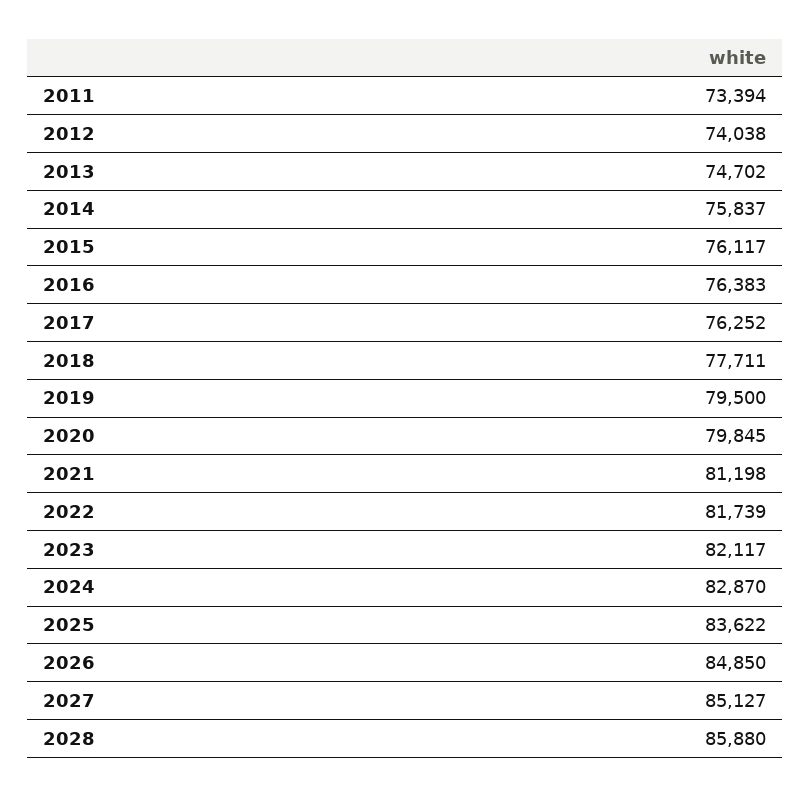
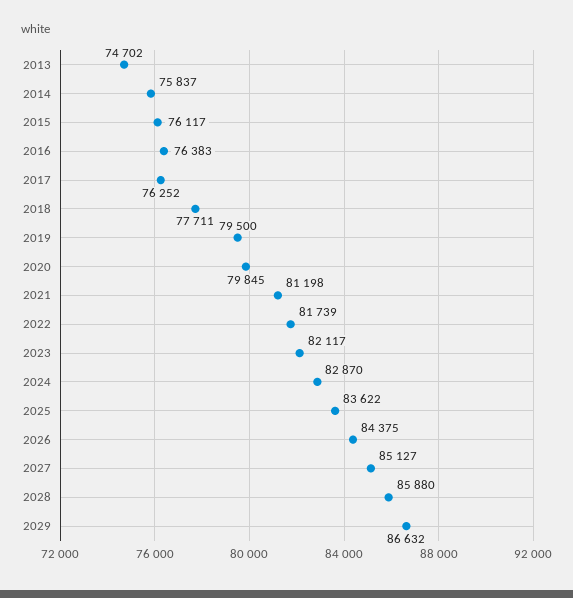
2011: 73394 -> none
2012: 74038 -> none
2026: 84850 -> 84375
2029: none -> 86632

